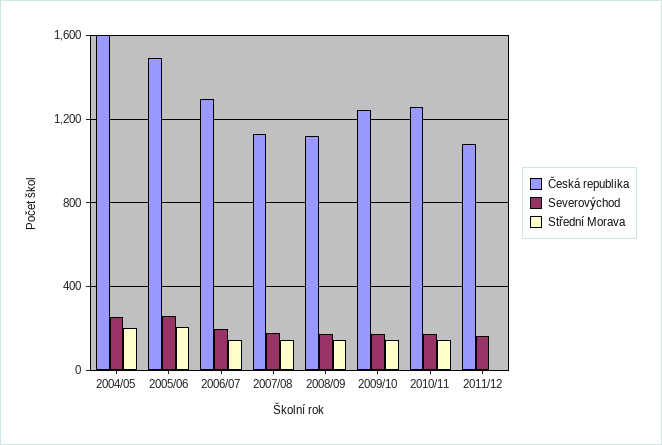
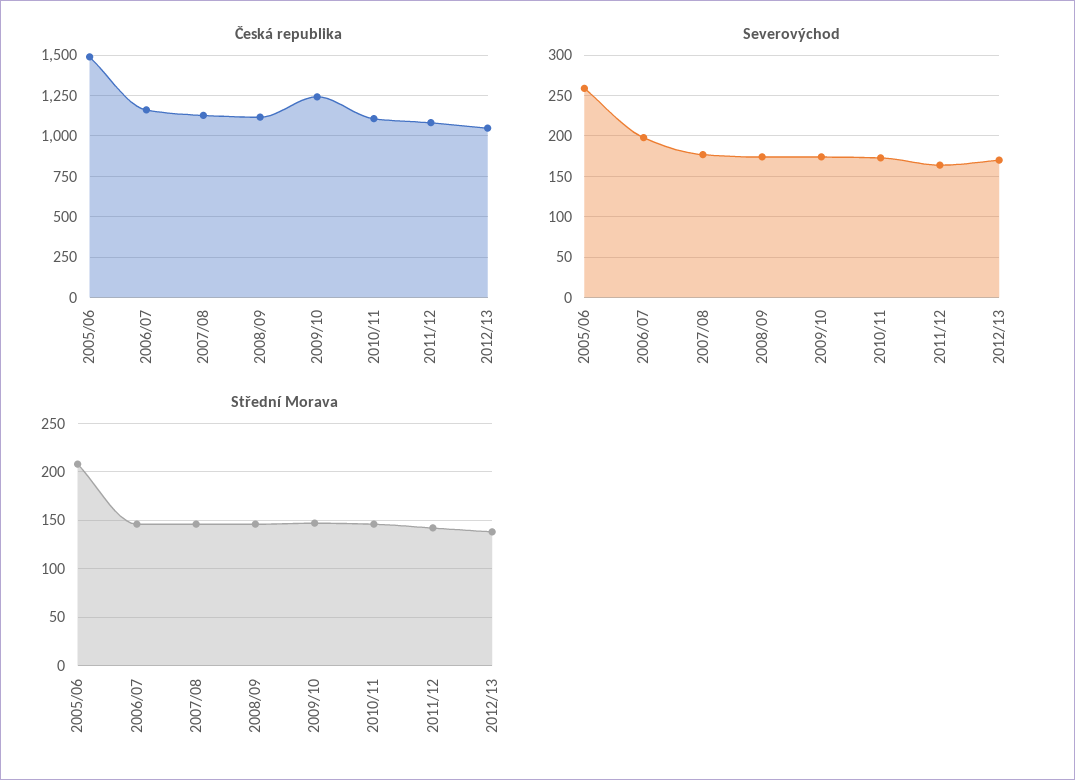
Česká republika, 2004/05: 1600 -> none
Severovýchod, 2004/05: 250 -> none
Střední Morava, 2004/05: 200 -> none
Česká republika, 2006/07: 1300 -> 1150
Česká republika, 2010/11: 1250 -> 1100
Střední Morava, 2011/12: 0 -> 140
Česká republika, 2012/13: none -> 1050
Severovýchod, 2012/13: none -> 170
Střední Morava, 2012/13: none -> 140

